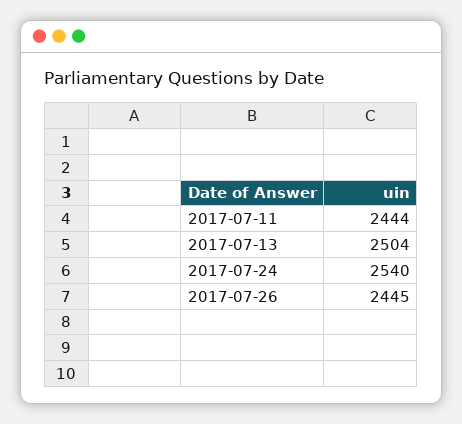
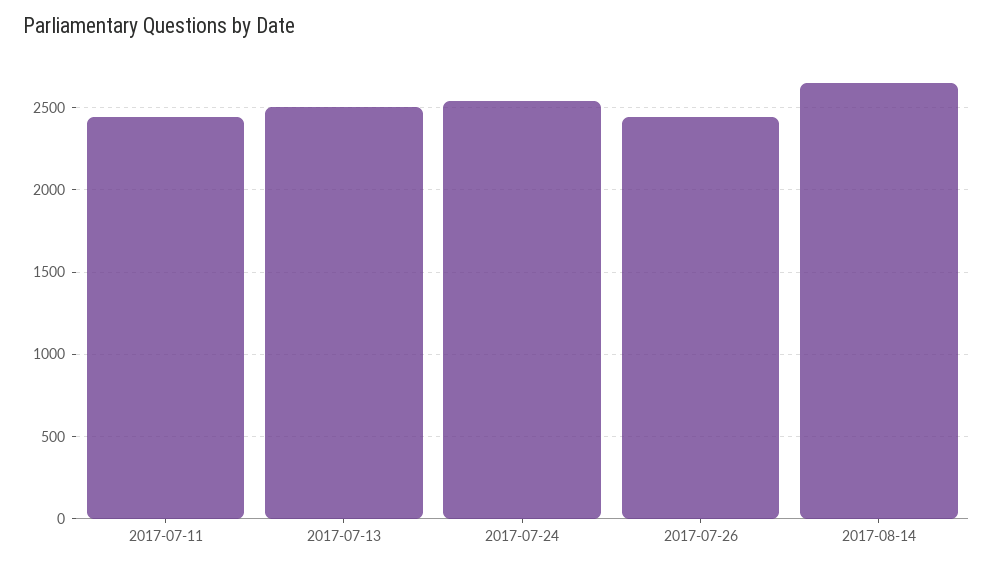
2017-08-14: none -> 2650

